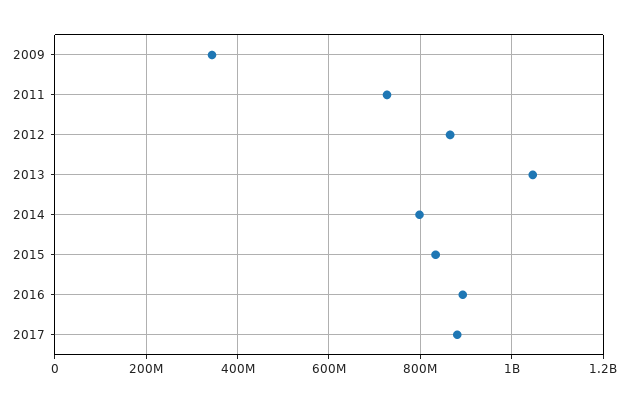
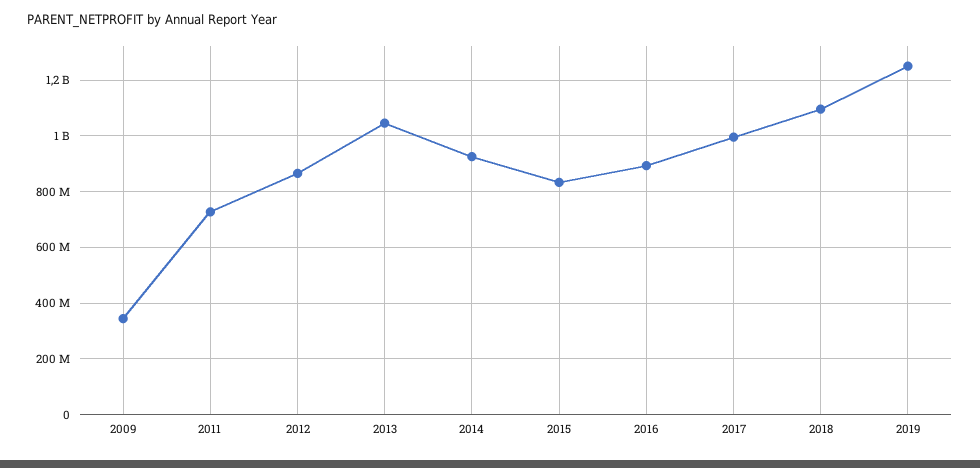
2014: 800000000 -> 925000000
2017: 880000000 -> 1000000000
2018: none -> 1100000000
2019: none -> 1250000000

